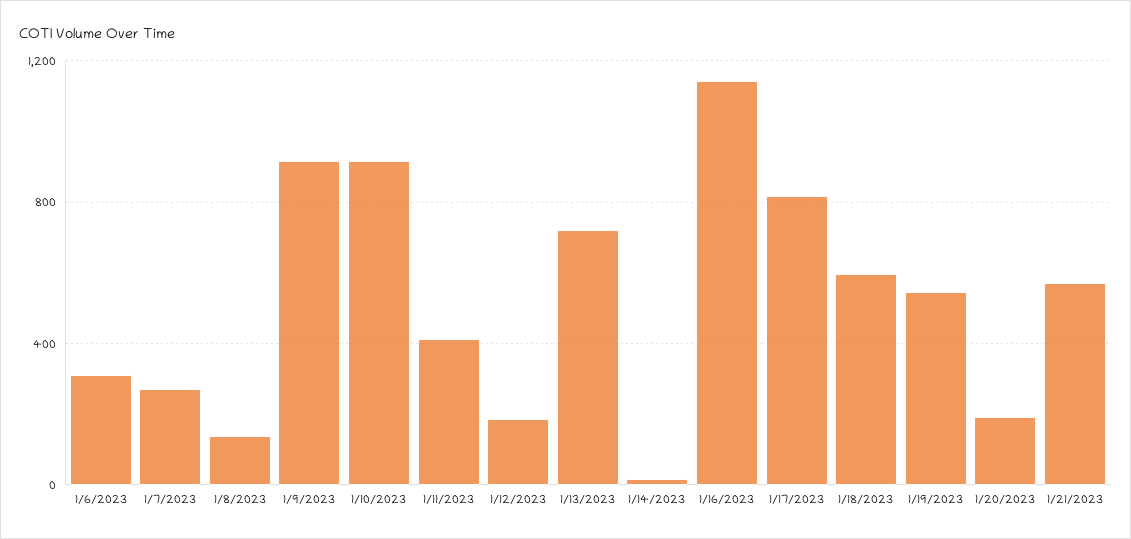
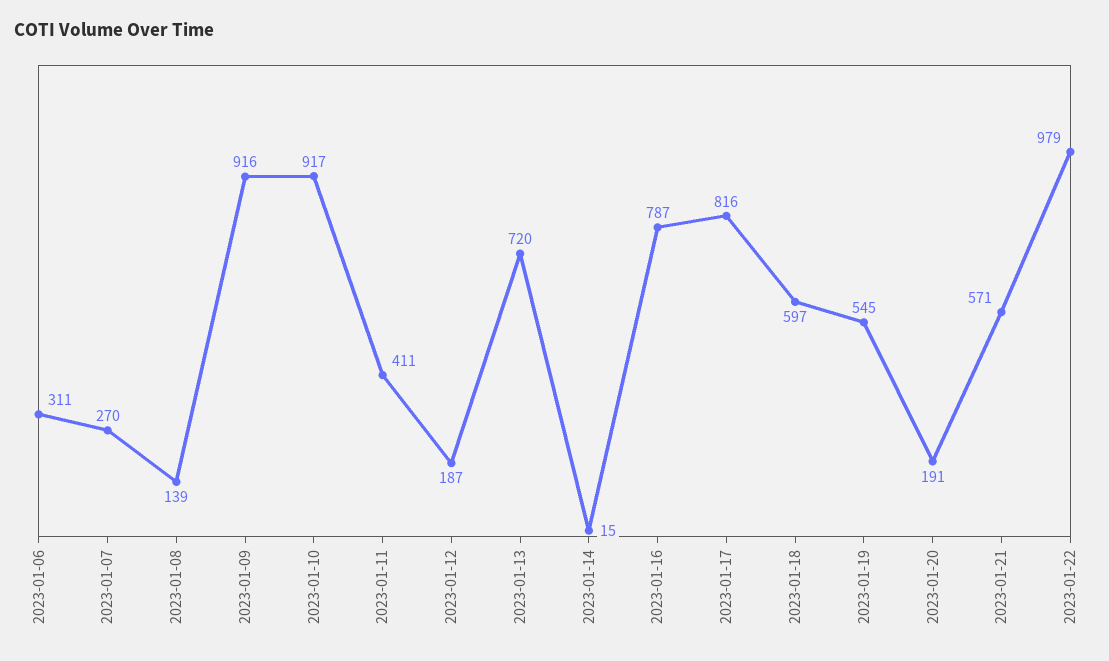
1/16/2023: 1150 -> 787
2023-01-22: none -> 979

